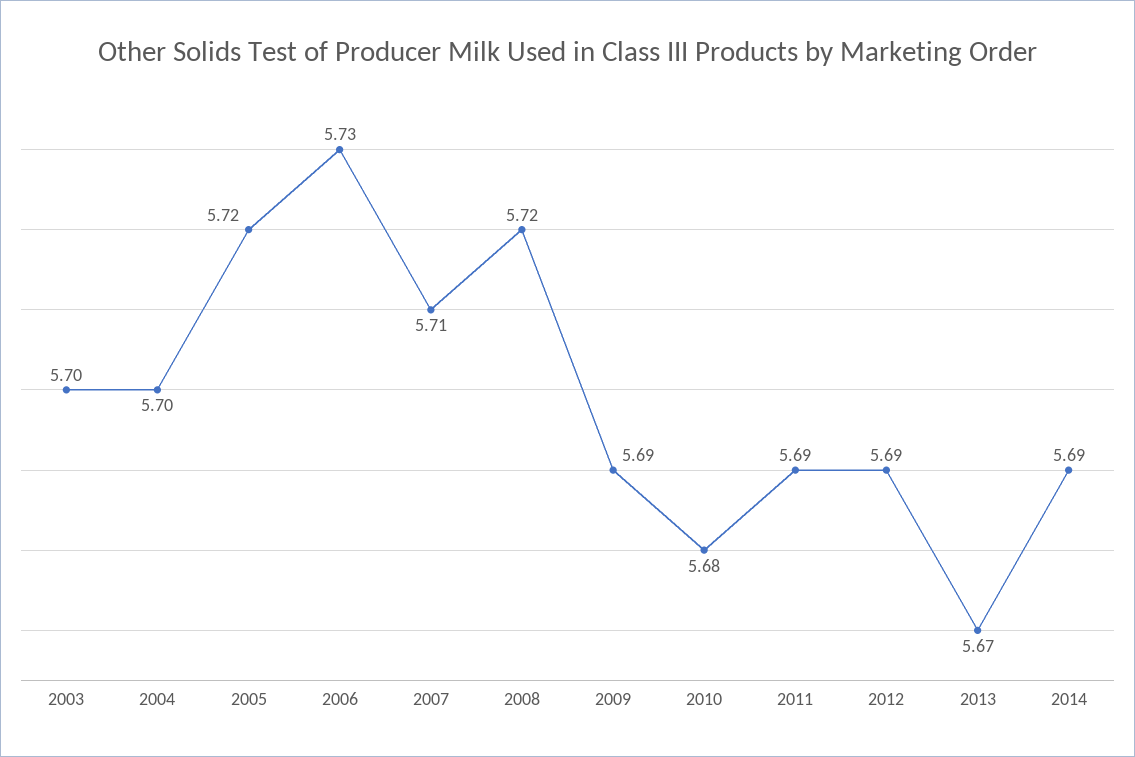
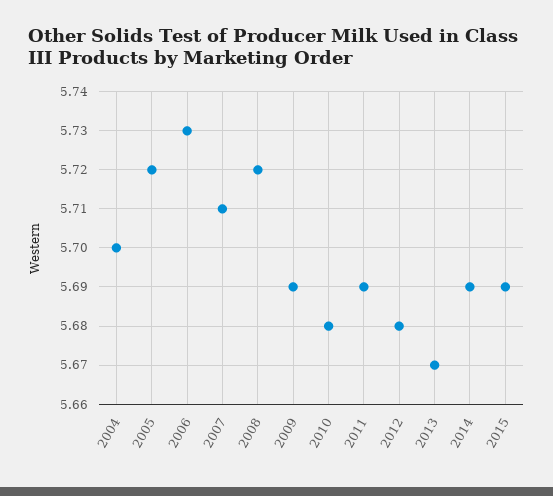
2003: 5.7 -> none
2012: 5.69 -> 5.68
2015: none -> 5.69

